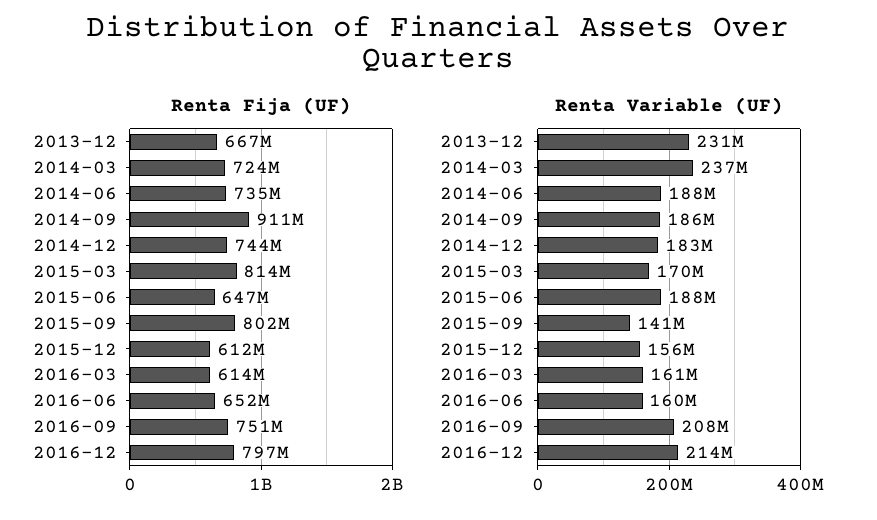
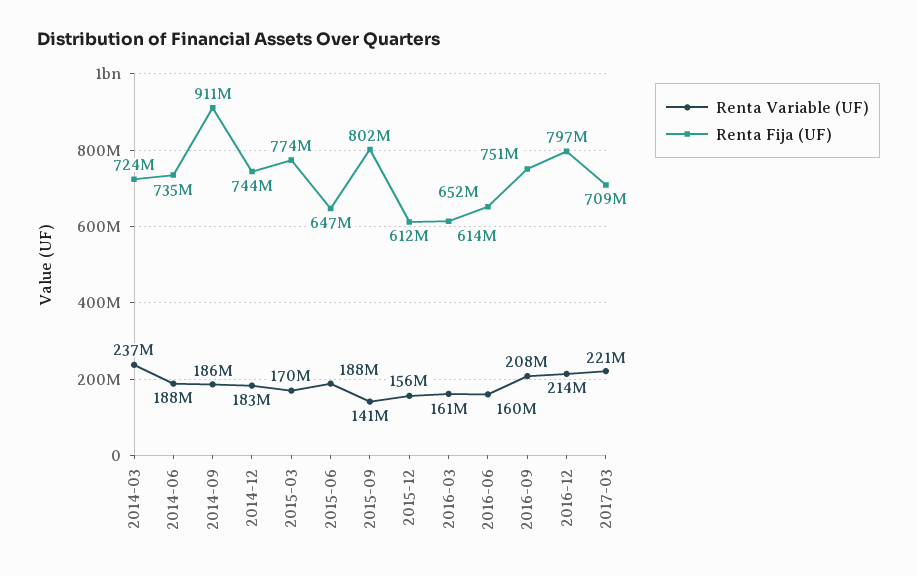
Renta Fija (UF), 2013-12: 667000000 -> none
Renta Fija (UF), 2015-03: 814000000 -> 774000000
Renta Variable (UF), 2013-12: 231000000 -> none
Renta Variable (UF), 2017-03: none -> 221000000
Renta Fija (UF), 2017-03: none -> 709000000

